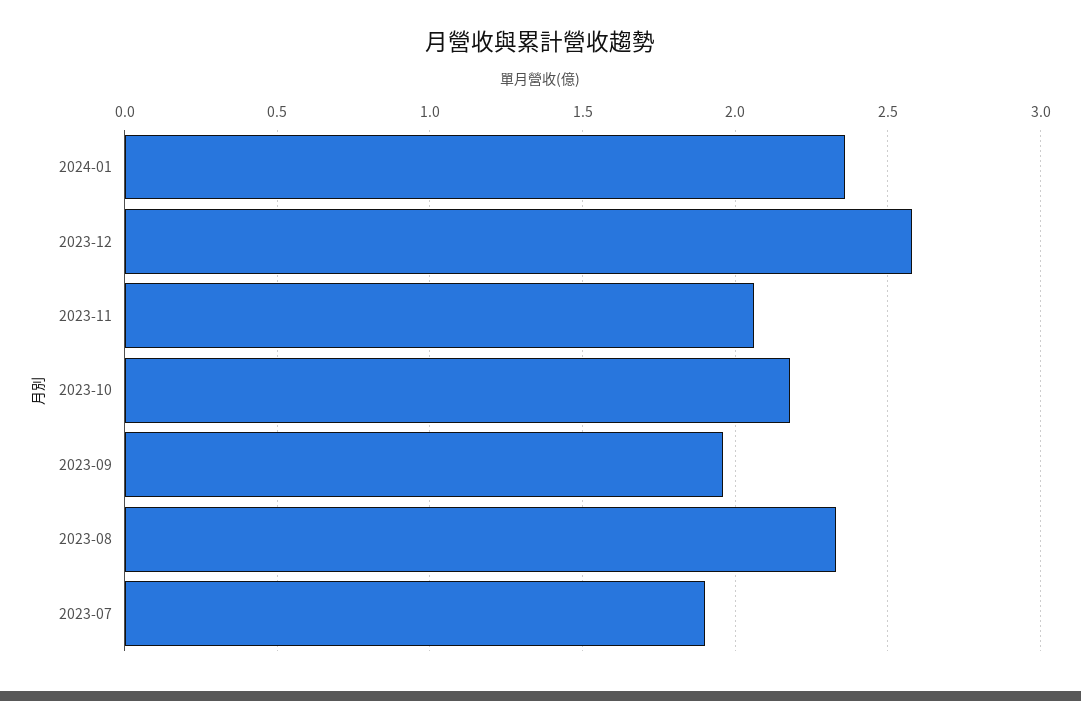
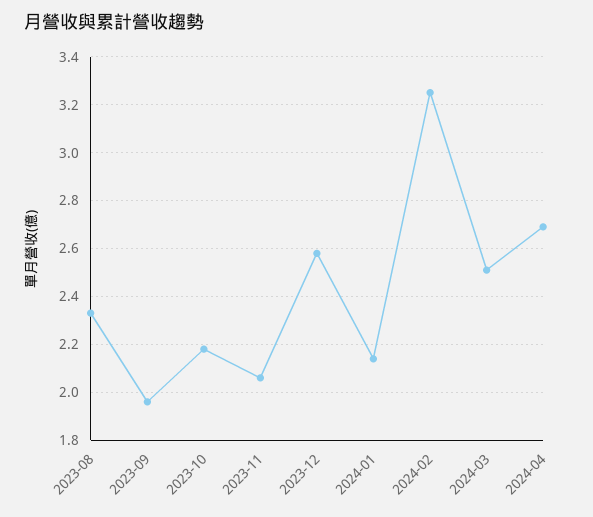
2024-01: 2.35 -> 2.15
2023-07: 1.9 -> none
2024-02: none -> 3.25
2024-03: none -> 2.5
2024-04: none -> 2.7

